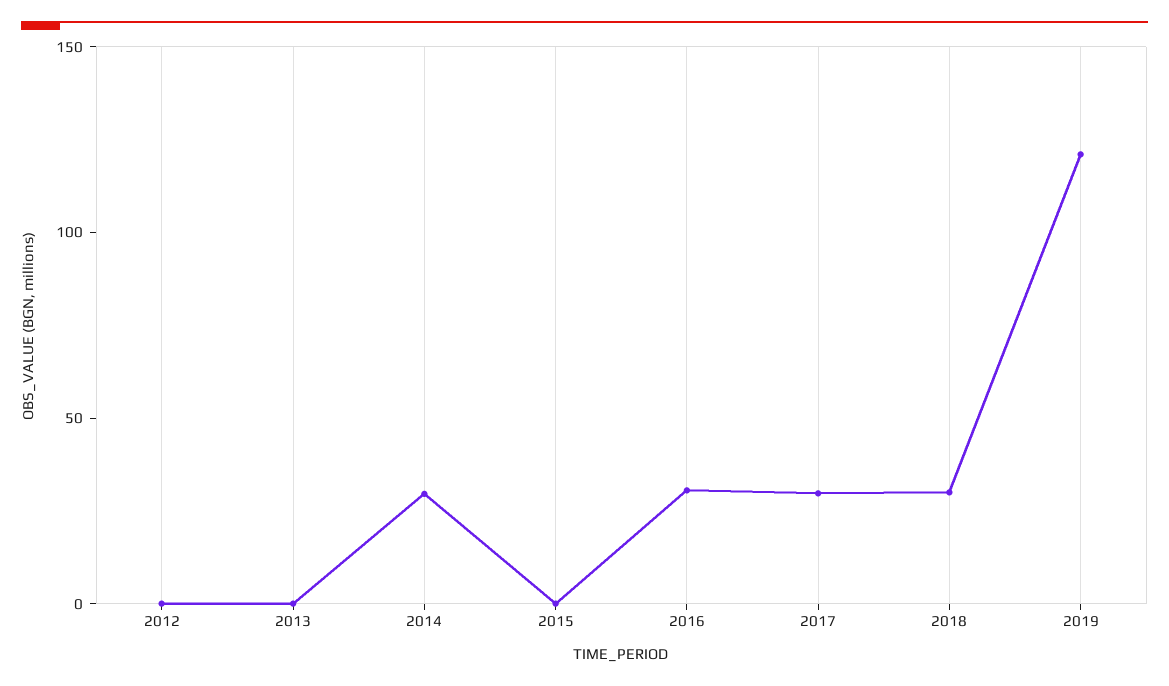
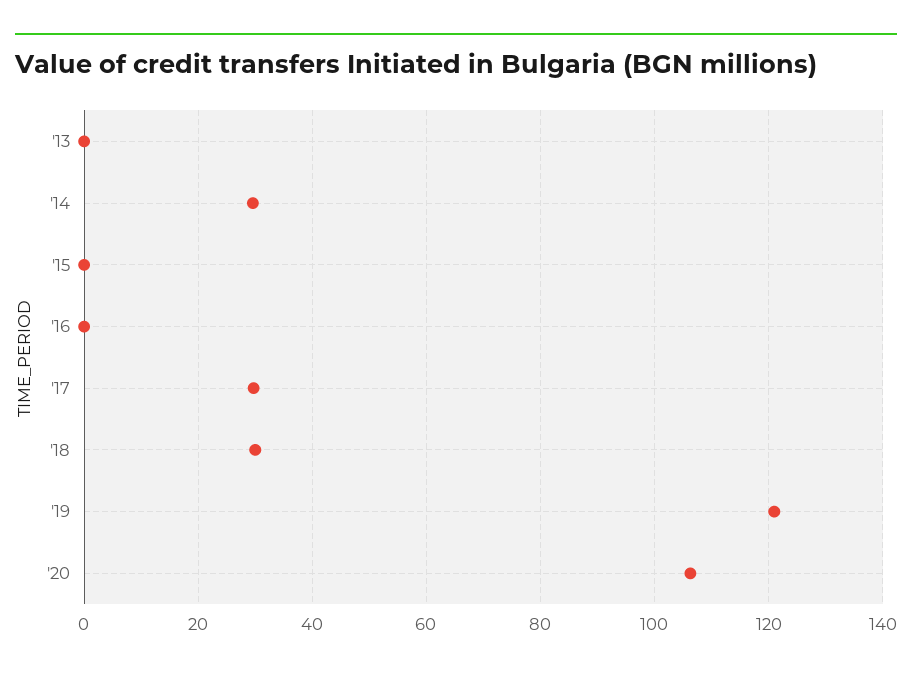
2012: 0 -> none
2016: 30 -> 0
'20: none -> 106

